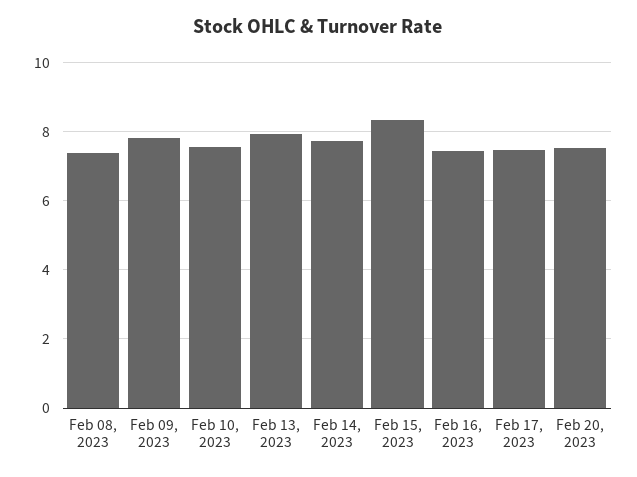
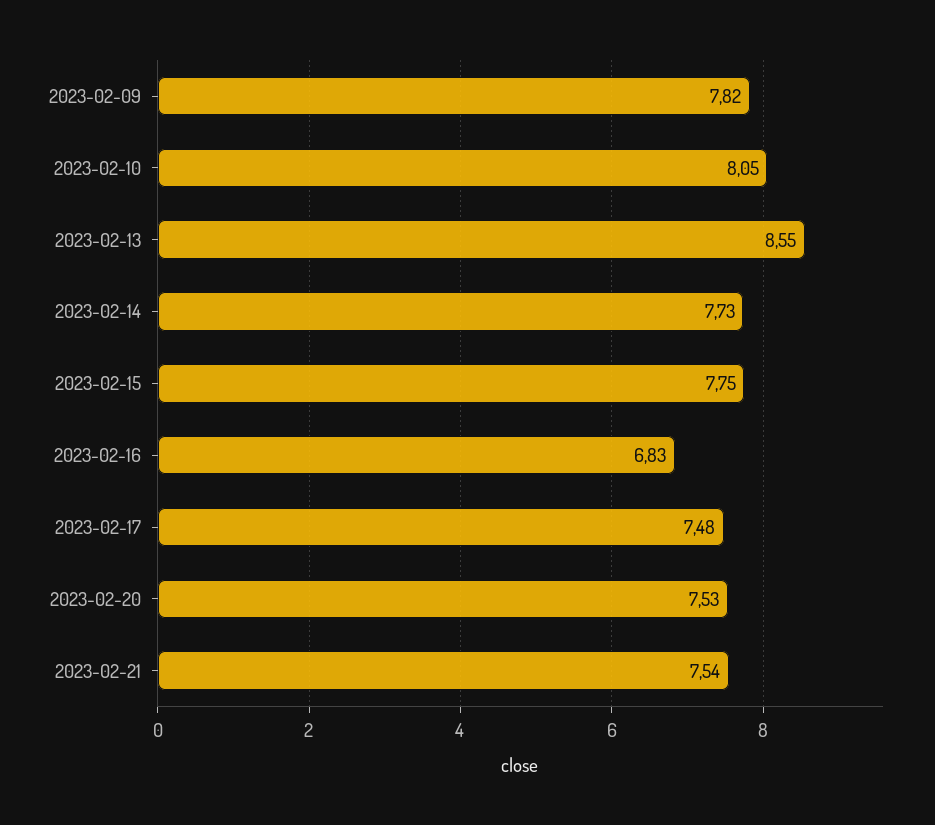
Feb 08, 2023: 7.4 -> none
Feb 10, 2023: 7.6 -> 8.05
Feb 13, 2023: 8 -> 8.55
Feb 15, 2023: 8.4 -> 7.75
Feb 16, 2023: 7.4 -> 6.83
2023-02-21: none -> 7.54

